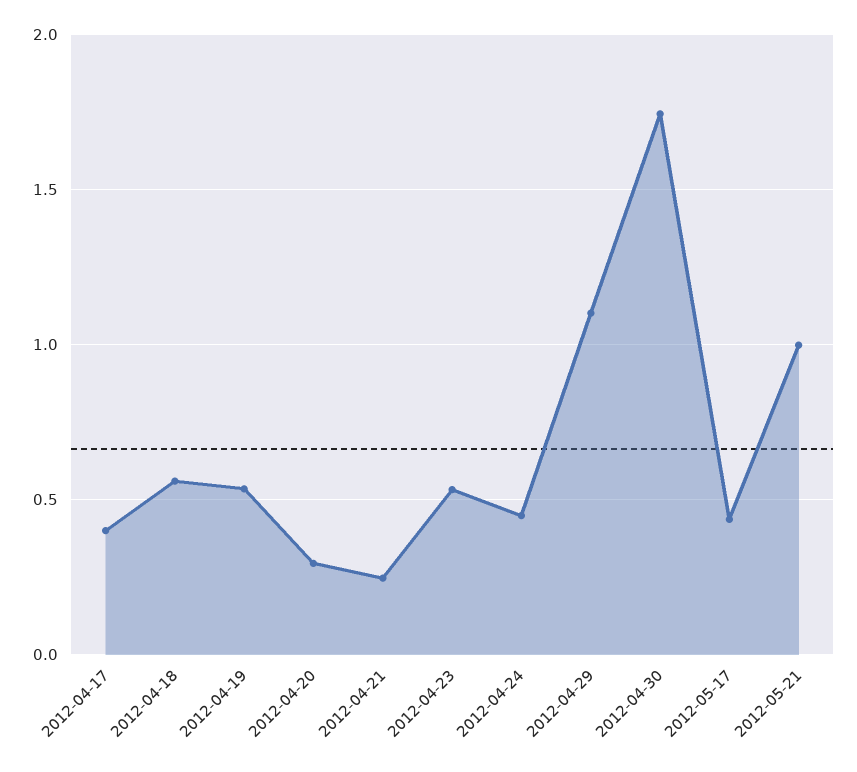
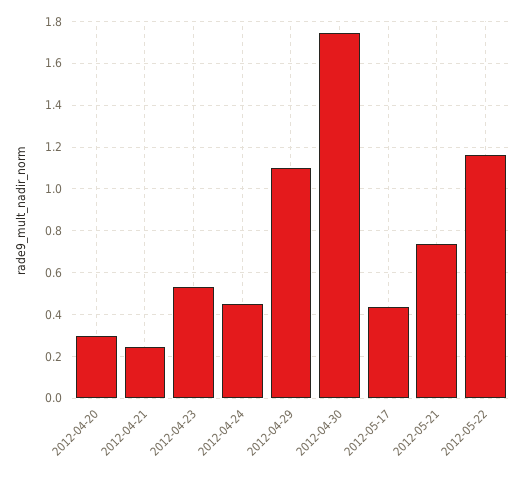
2012-04-17: 0.4 -> none
2012-04-18: 0.55 -> none
2012-04-19: 0.55 -> none
2012-05-21: 1 -> 0.75
2012-05-22: none -> 1.15

